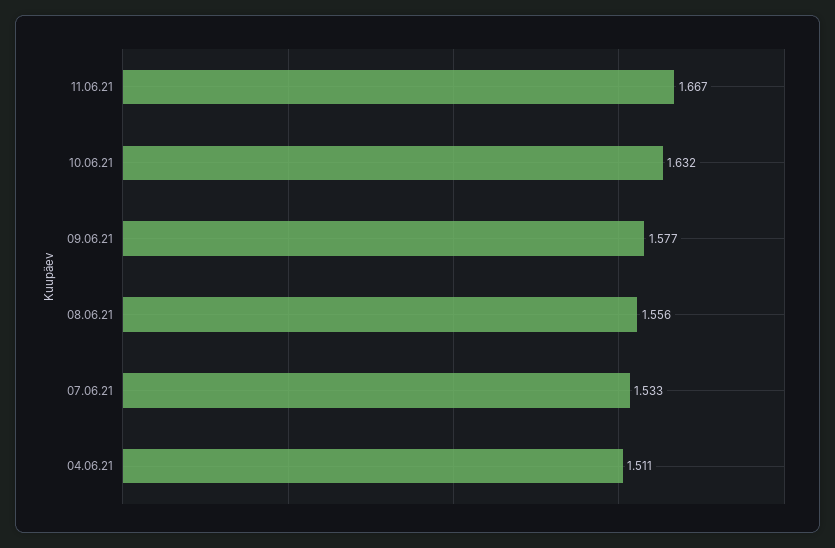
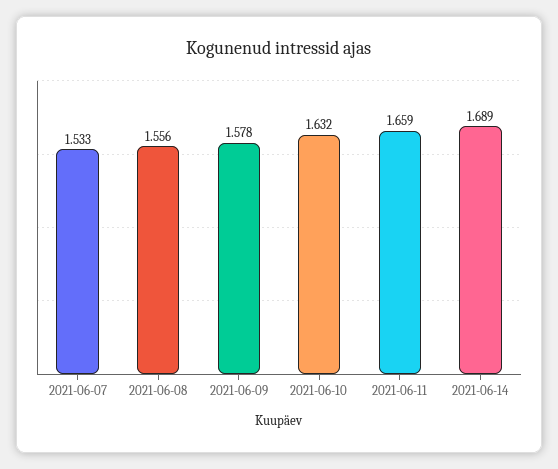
11.06.21: 1.667 -> 1.659
09.06.21: 1.577 -> 1.578
04.06.21: 1.511 -> none
2021-06-14: none -> 1.689

